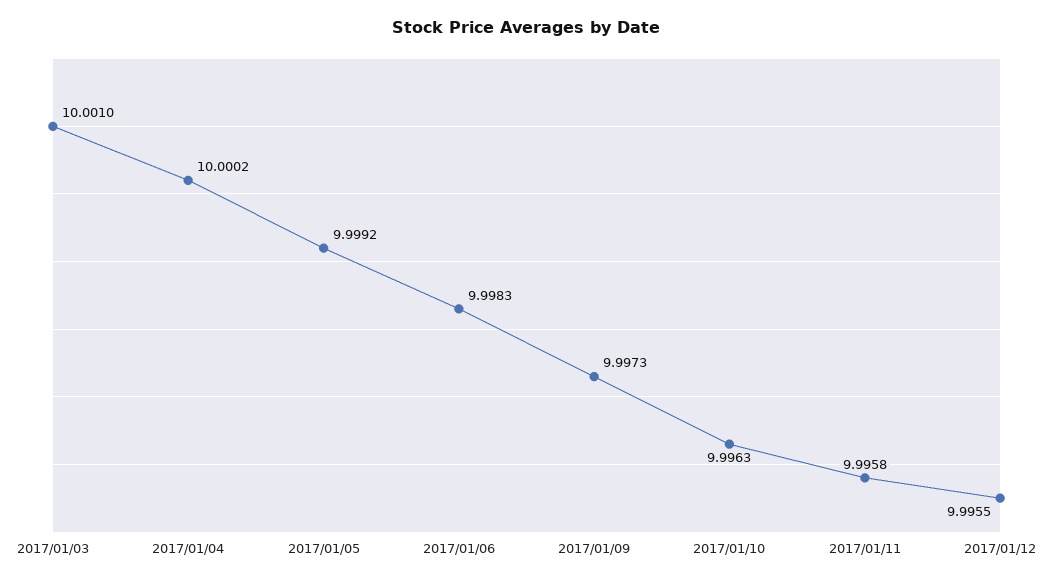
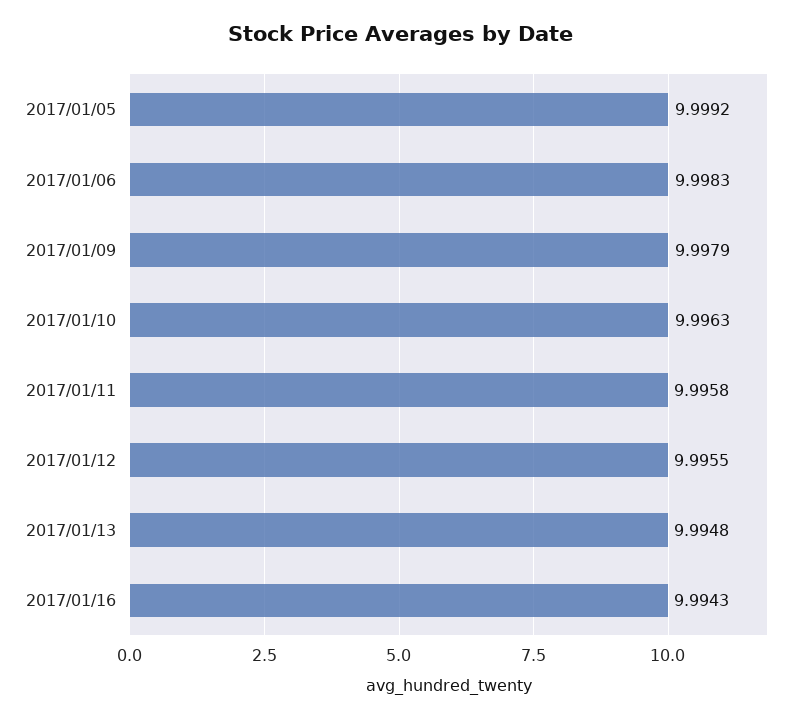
2017/01/03: 10.001 -> none
2017/01/04: 10.0002 -> none
2017/01/09: 9.9973 -> 9.9979
2017/01/13: none -> 9.9948
2017/01/16: none -> 9.9943

